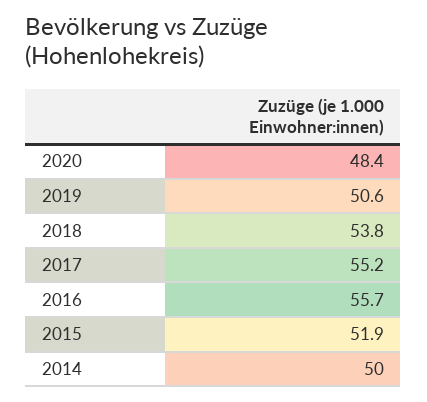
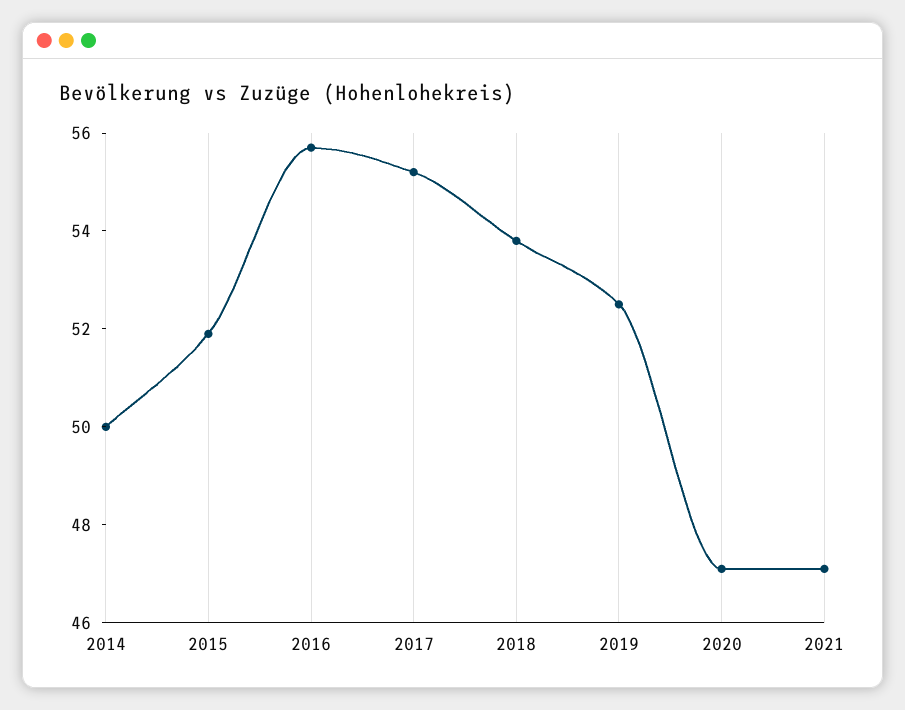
2020: 48.4 -> 47
2019: 50.6 -> 52.5
2021: none -> 47

